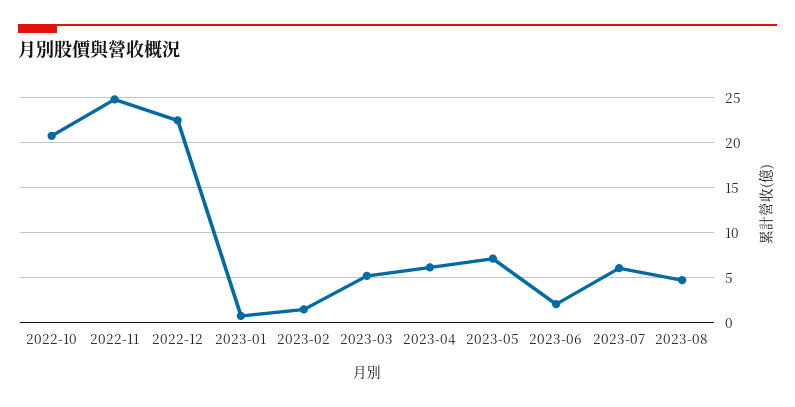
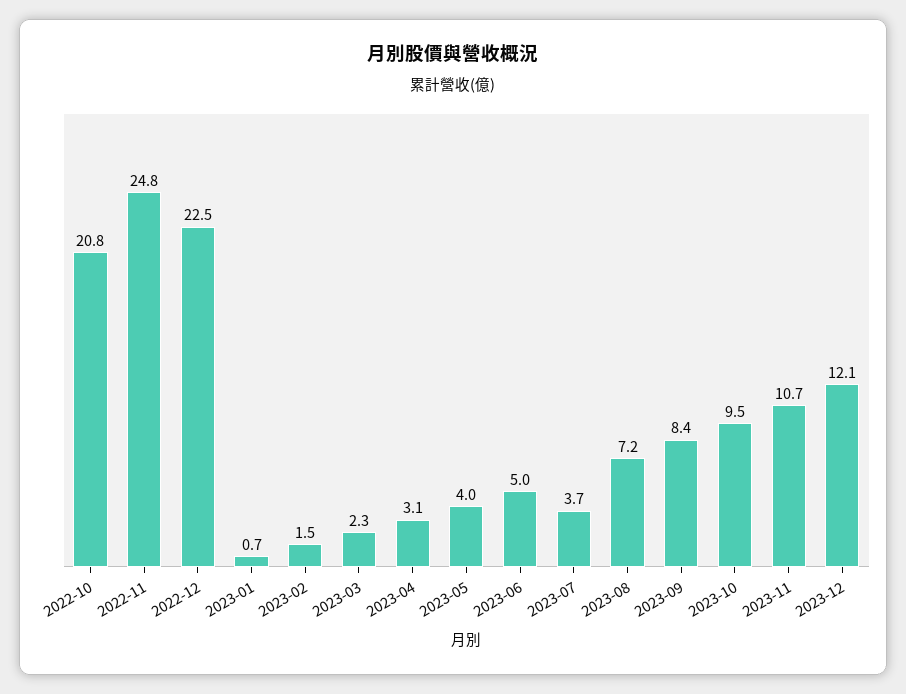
2023-03: 5 -> 2.3
2023-04: 6 -> 3.1
2023-05: 7 -> 4
2023-06: 2 -> 5
2023-07: 6 -> 3.7
2023-08: 5 -> 7.2
2023-09: none -> 8.4
2023-10: none -> 9.5
2023-11: none -> 10.7
2023-12: none -> 12.1

